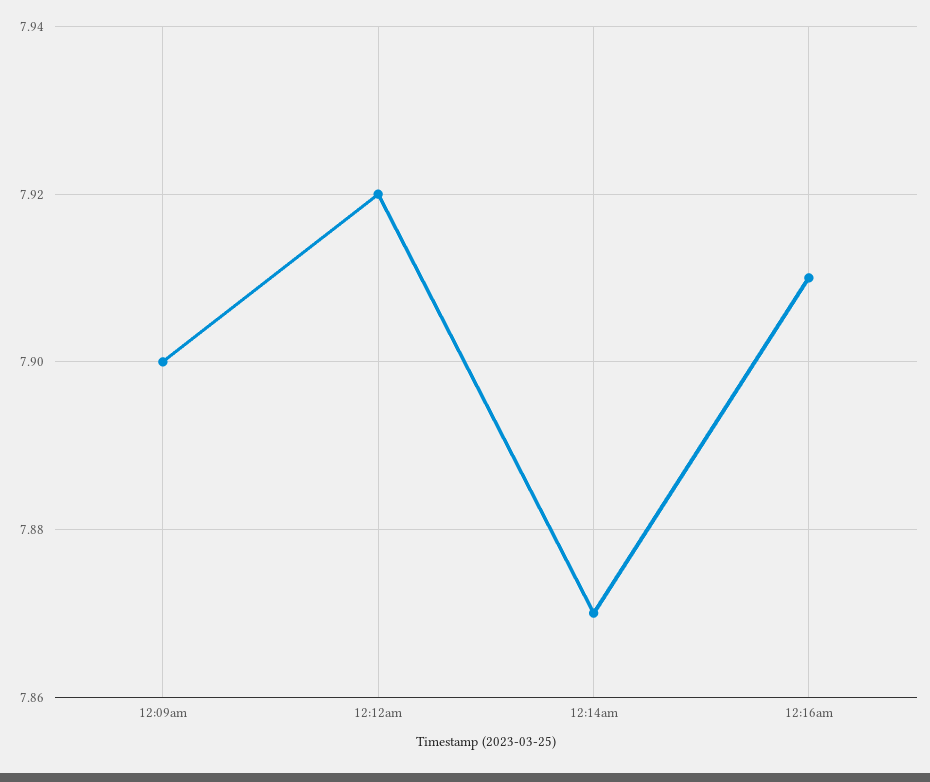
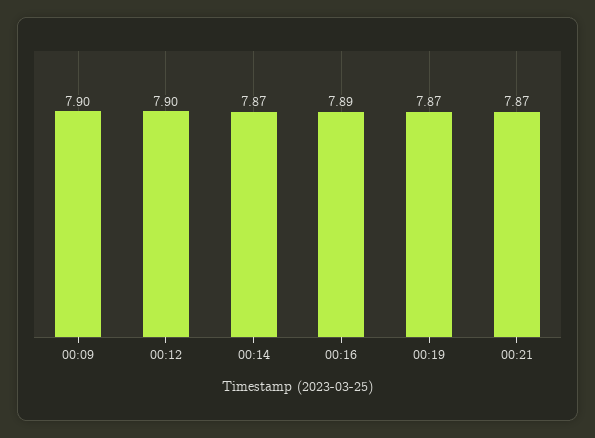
12:12am: 7.92 -> 7.9
12:16am: 7.91 -> 7.89
00:19: none -> 7.87
00:21: none -> 7.87

